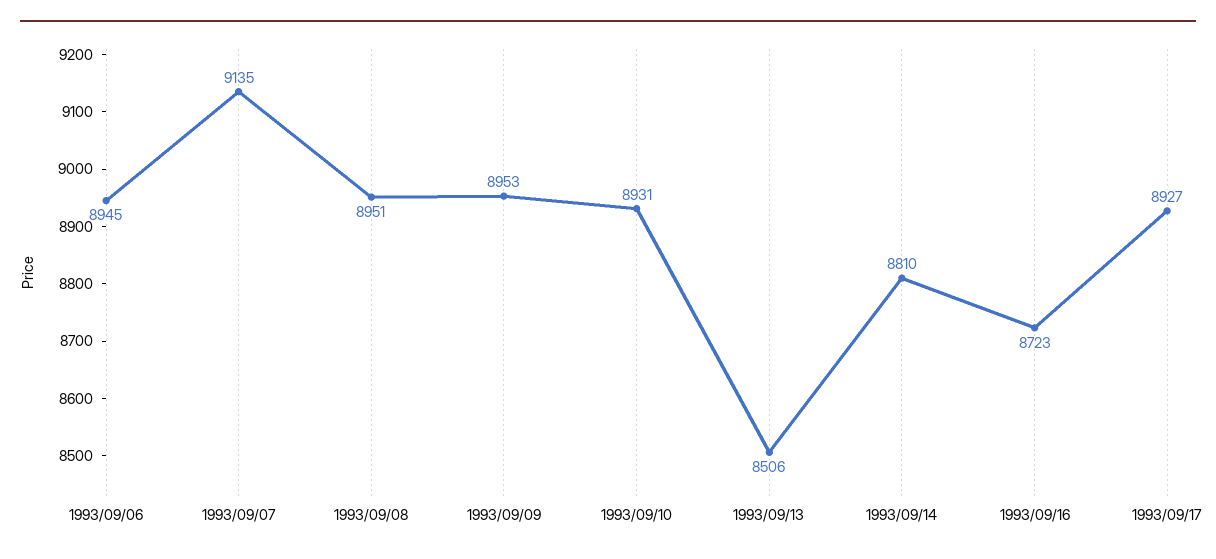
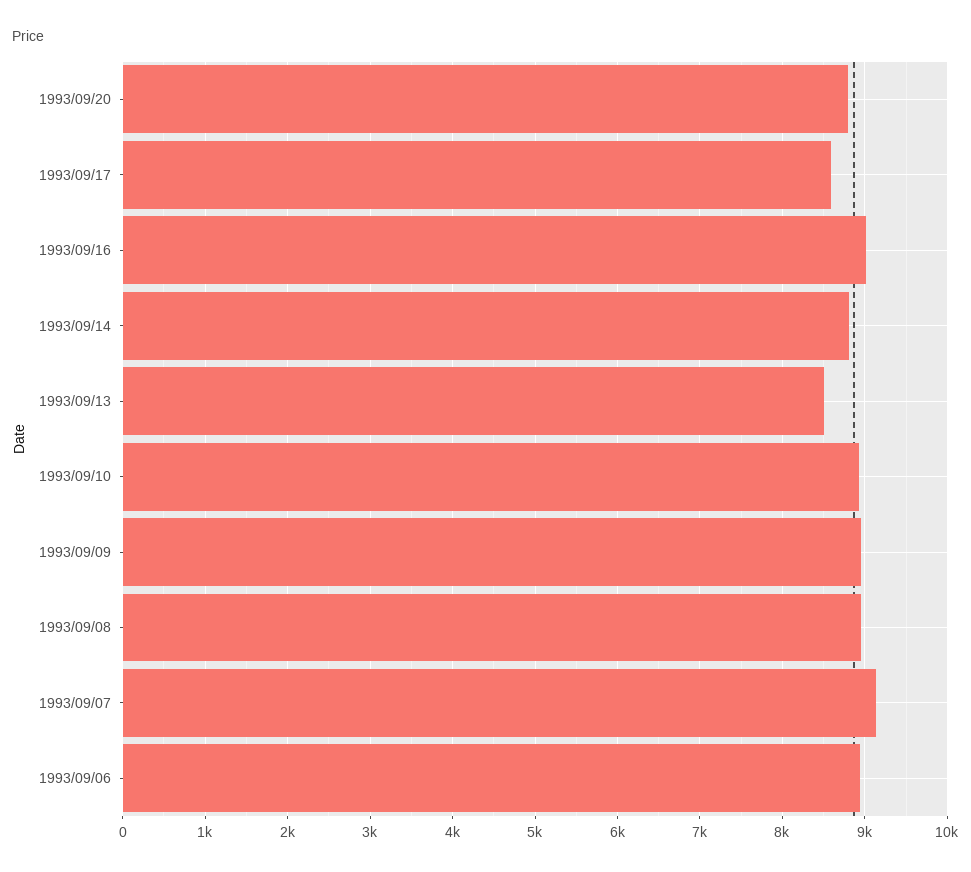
1993/09/16: 8723 -> 9000
1993/09/17: 8927 -> 8600
1993/09/20: none -> 8800

